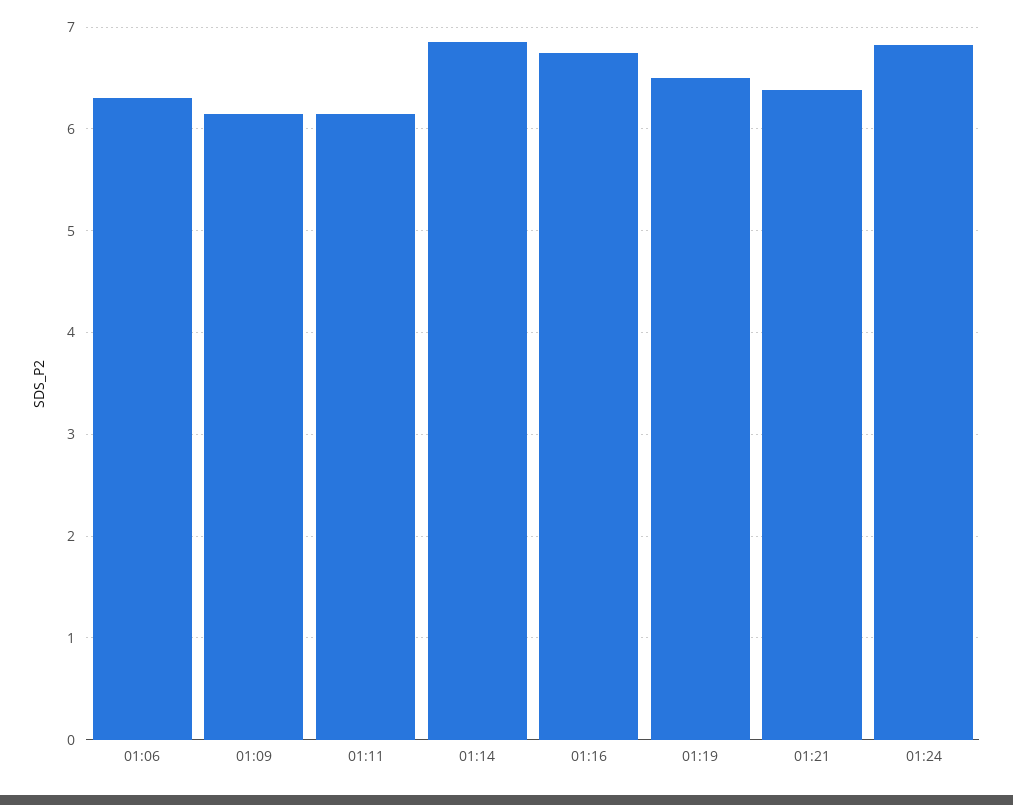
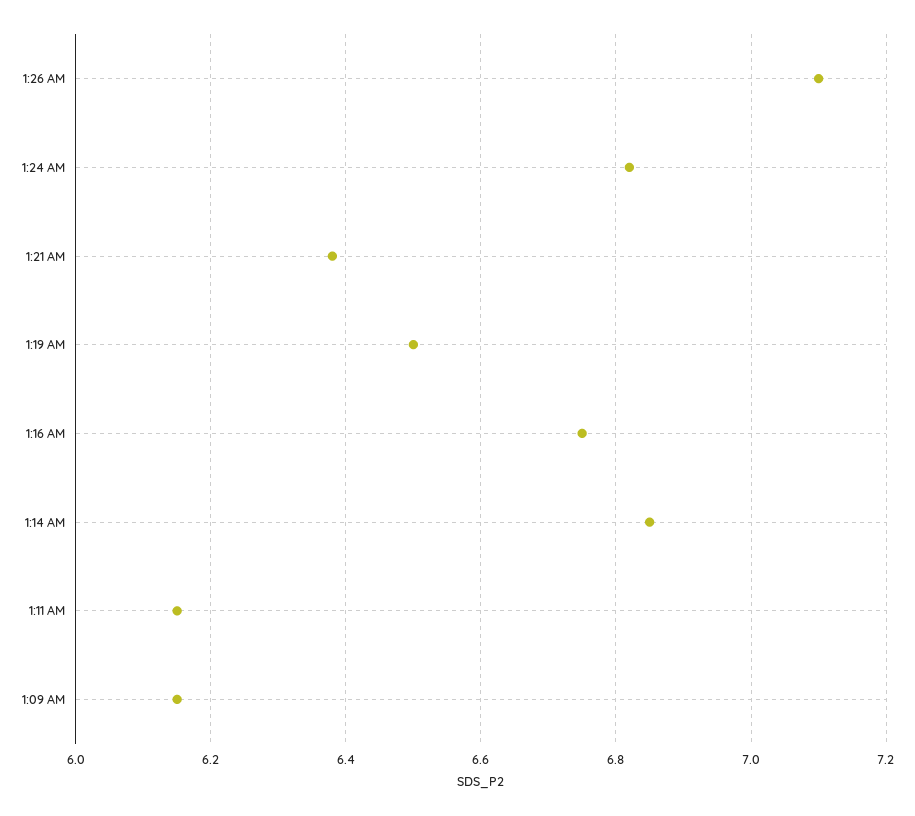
01:06: 6.3 -> none
1:26 AM: none -> 7.1

